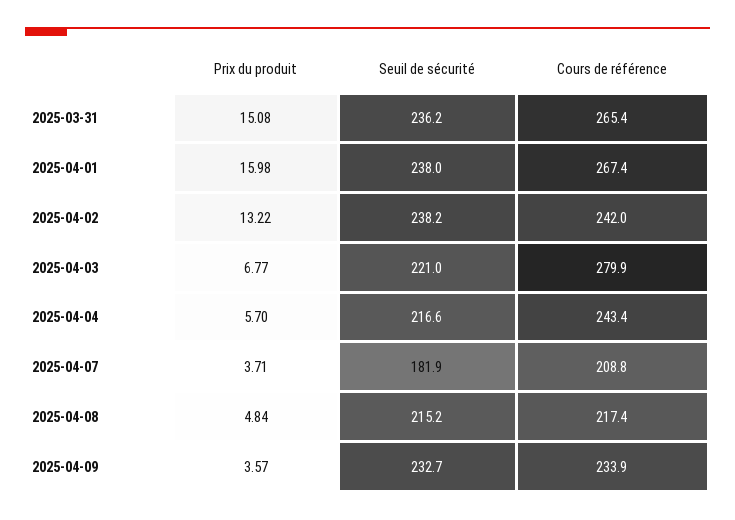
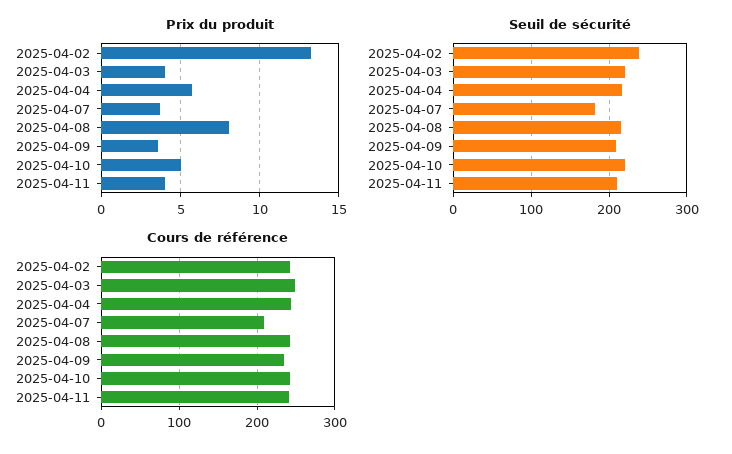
Prix du produit, 2025-03-31: 15.08 -> none
Seuil de sécurité, 2025-03-31: 236.2 -> none
Cours de référence, 2025-03-31: 265.4 -> none
Prix du produit, 2025-04-01: 15.98 -> none
Seuil de sécurité, 2025-04-01: 238 -> none
Cours de référence, 2025-04-01: 267.4 -> none
Prix du produit, 2025-04-03: 6.77 -> 4
Cours de référence, 2025-04-03: 279.9 -> 250
Prix du produit, 2025-04-08: 4.84 -> 8
Cours de référence, 2025-04-08: 217.4 -> 240
Seuil de sécurité, 2025-04-09: 232.7 -> 210
Prix du produit, 2025-04-10: none -> 5
Prix du produit, 2025-04-11: none -> 4
Seuil de sécurité, 2025-04-10: none -> 220
Seuil de sécurité, 2025-04-11: none -> 210
Cours de référence, 2025-04-10: none -> 240
Cours de référence, 2025-04-11: none -> 240

